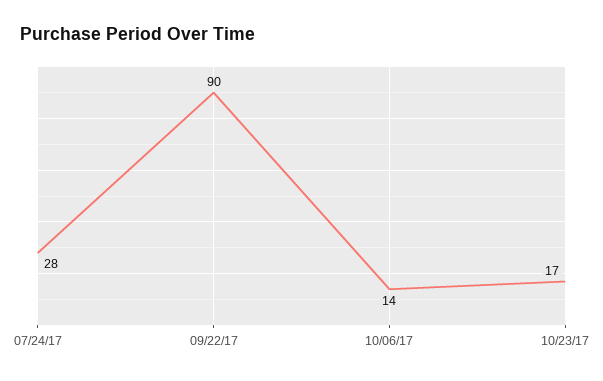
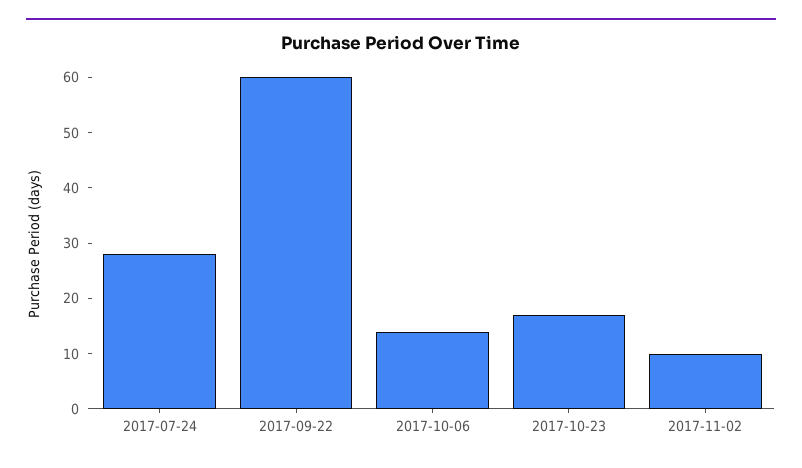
09/22/17: 90 -> 60
2017-11-02: none -> 10

